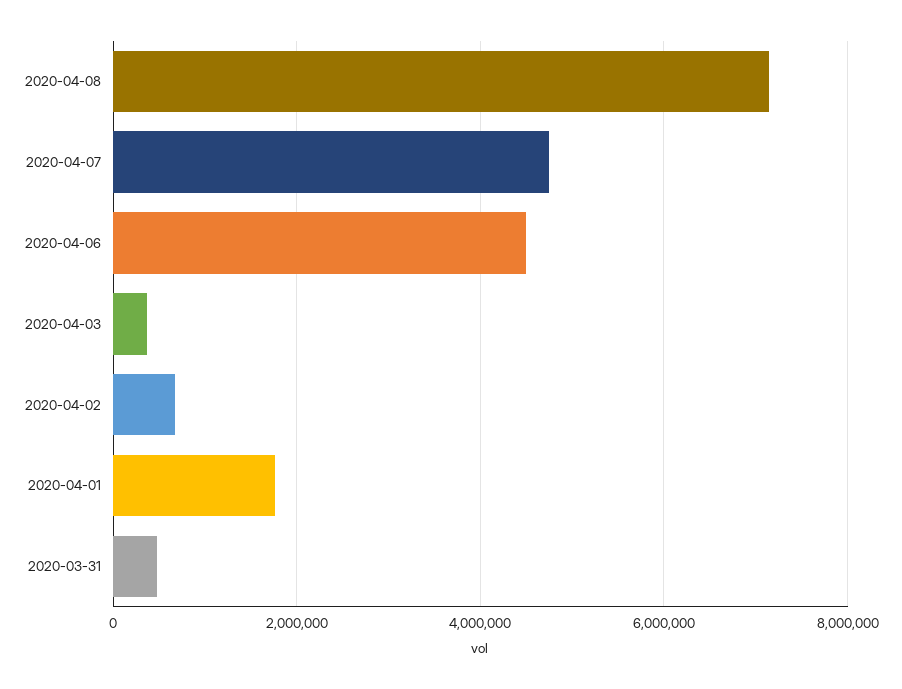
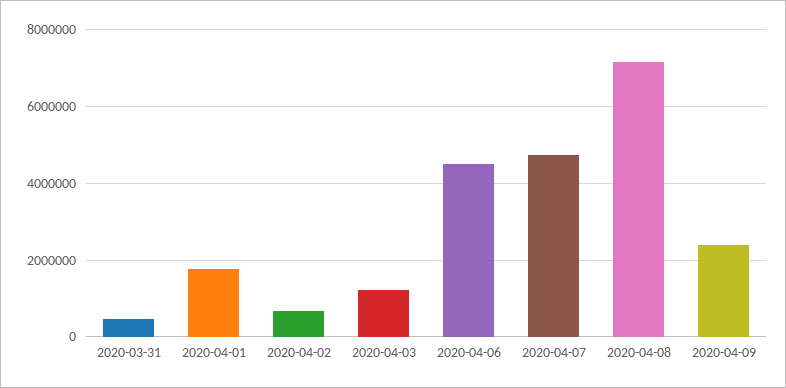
2020-04-03: 400000 -> 1200000
2020-04-09: none -> 2400000

